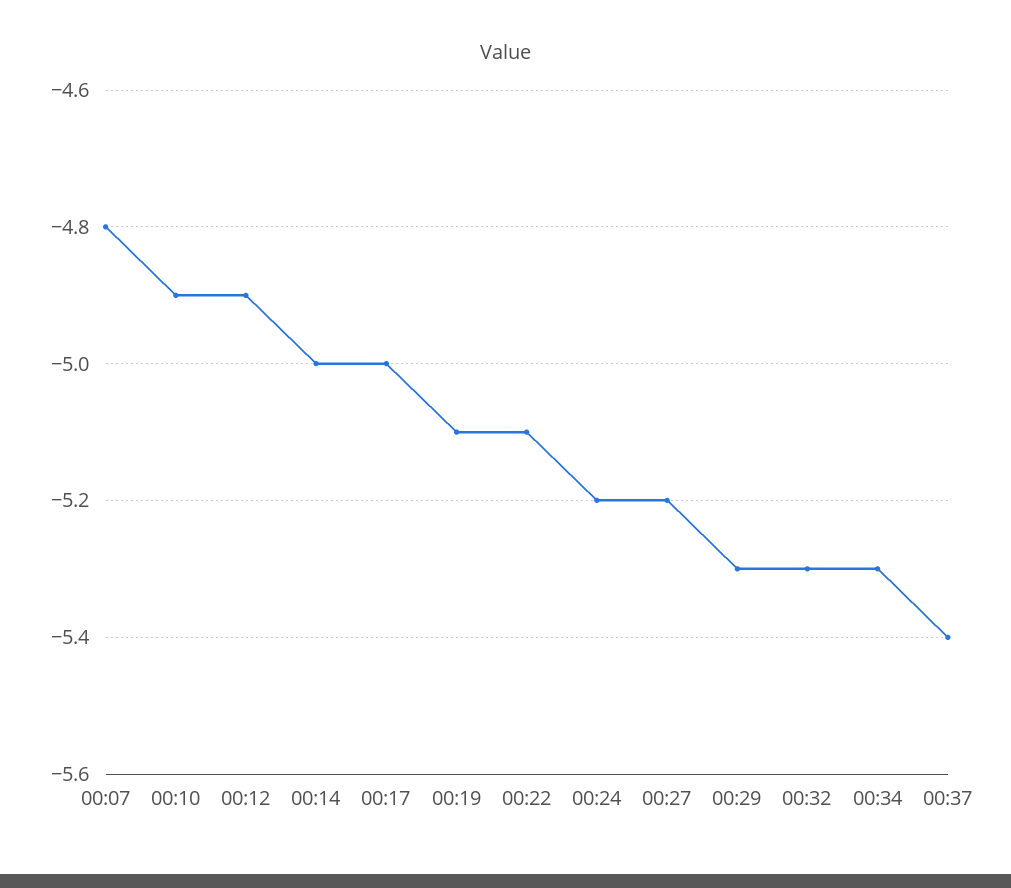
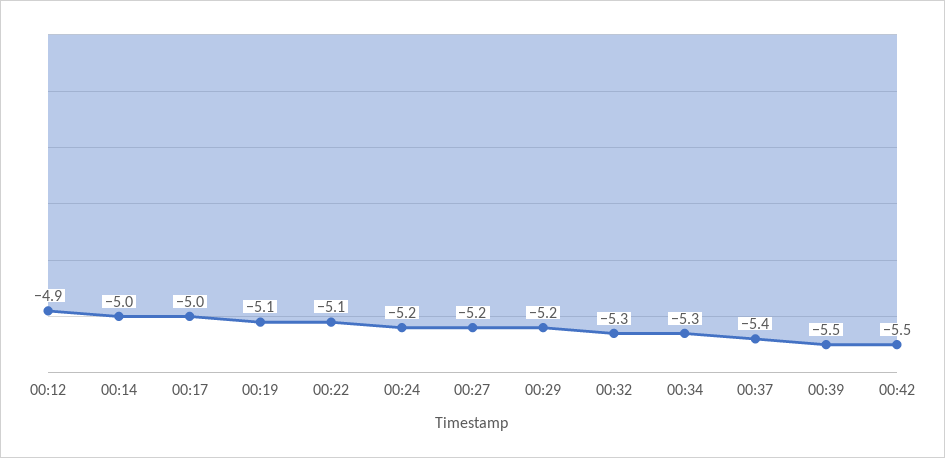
00:07: -4.8 -> none
00:10: -4.9 -> none
00:29: -5.3 -> -5.2
00:39: none -> -5.5
00:42: none -> -5.5

